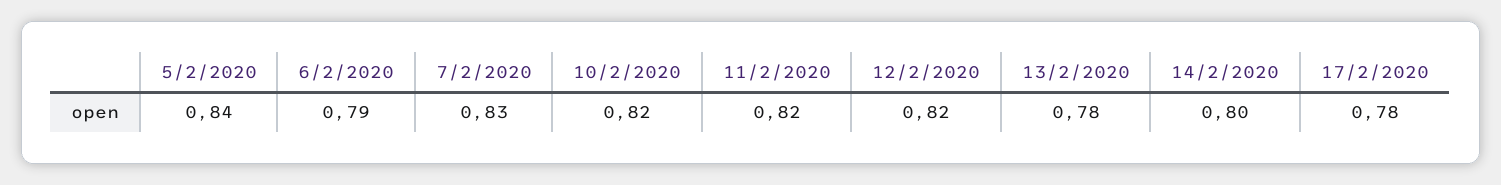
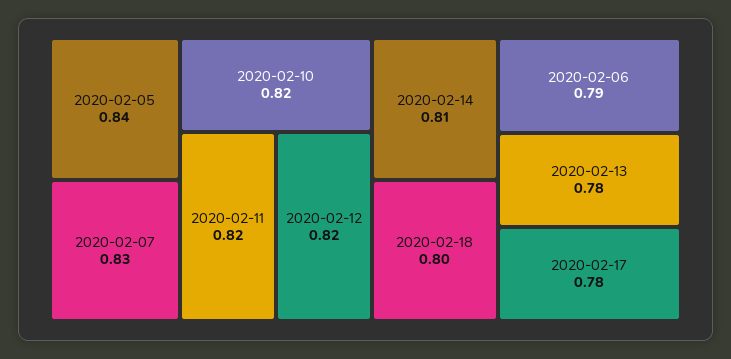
14/2/2020: 0.8 -> 0.81
2020-02-18: none -> 0.8

